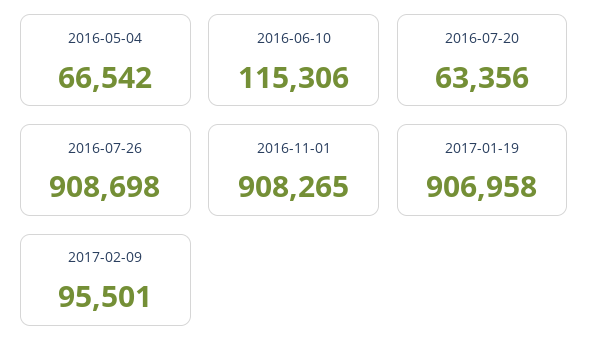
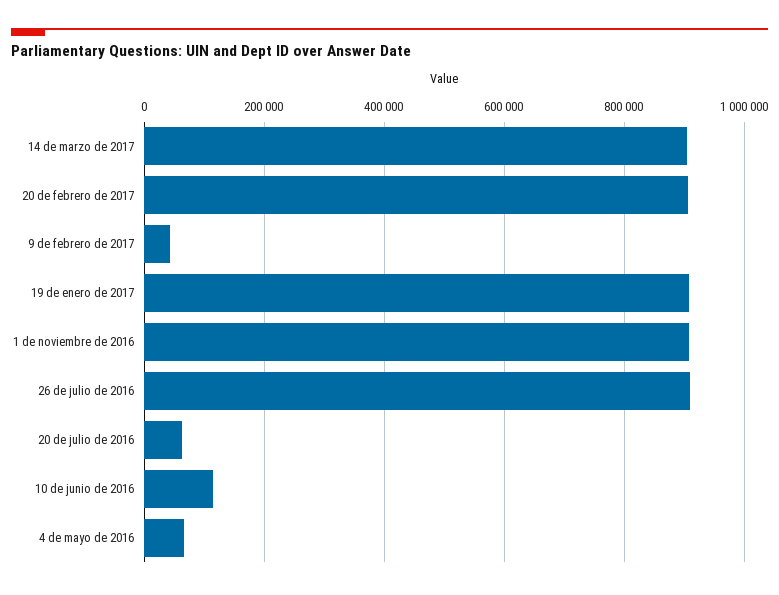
2017-02-09: 95501 -> 40000
14 de marzo de 2017: none -> 900000
20 de febrero de 2017: none -> 900000

